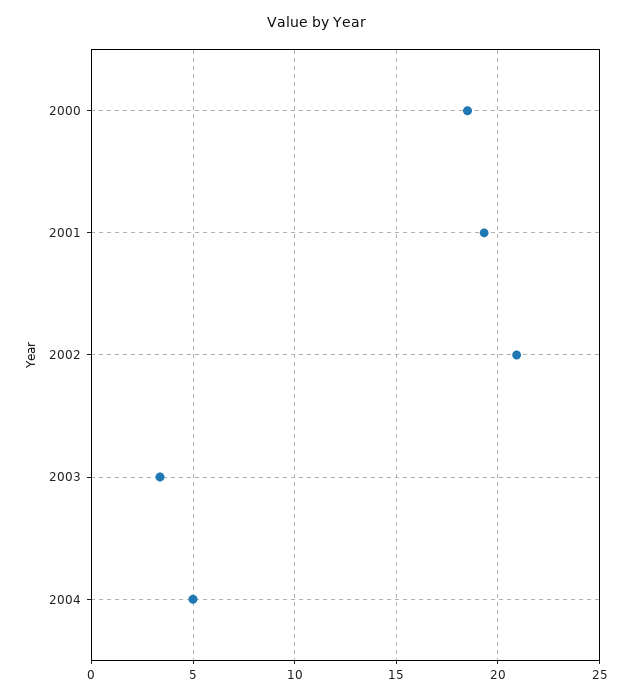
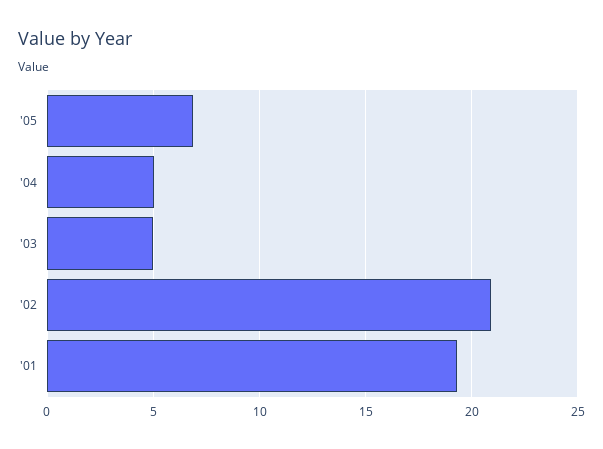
2000: 18.5 -> none
2003: 3.5 -> 5
'05: none -> 7

